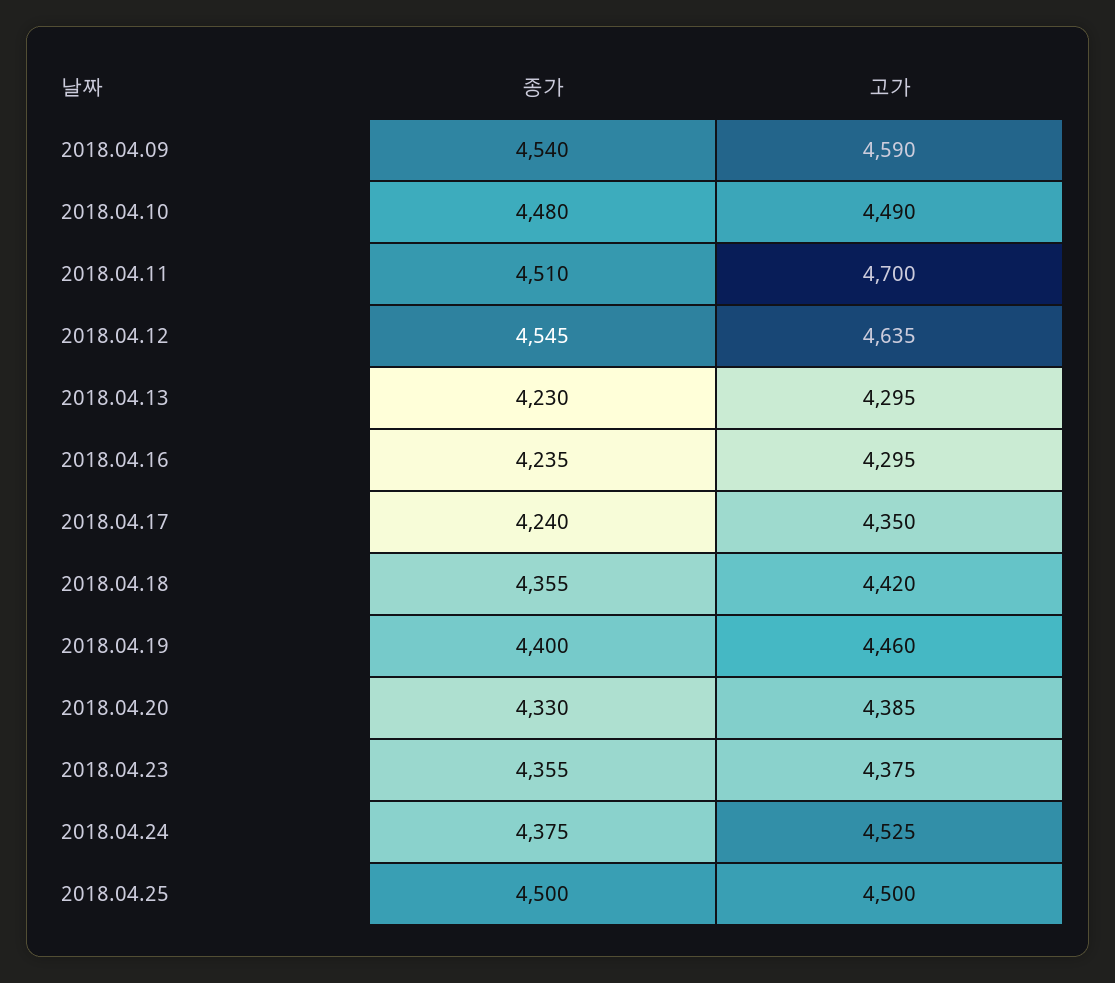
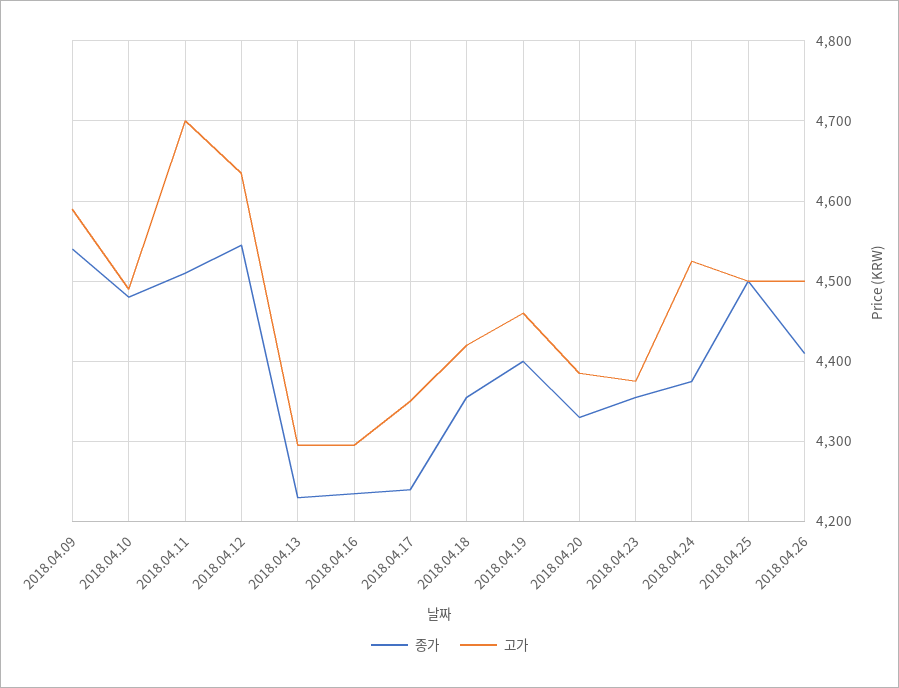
종가, 2018.04.26: none -> 4410
고가, 2018.04.26: none -> 4500

